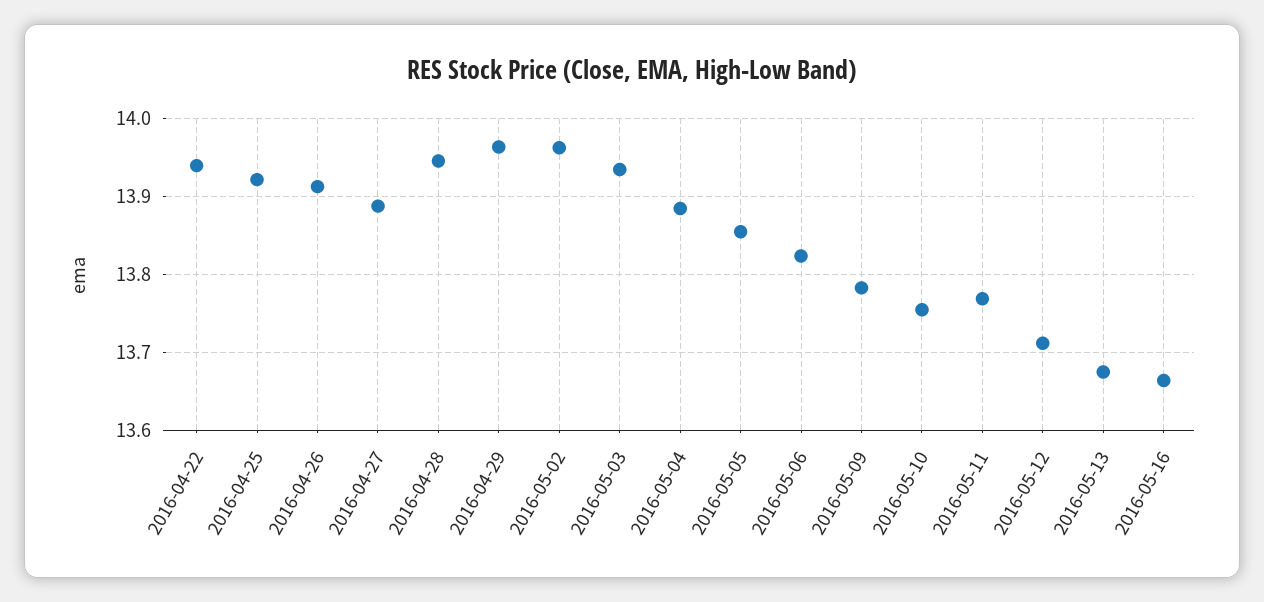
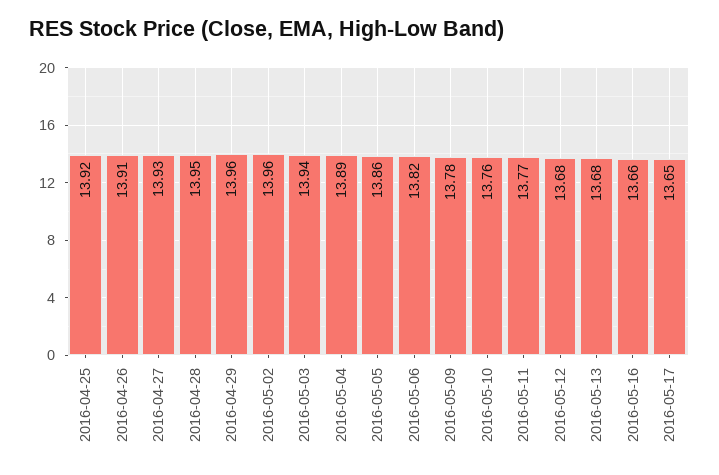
2016-04-22: 13.94 -> none
2016-04-27: 13.89 -> 13.93
2016-05-12: 13.71 -> 13.68
2016-05-17: none -> 13.65

